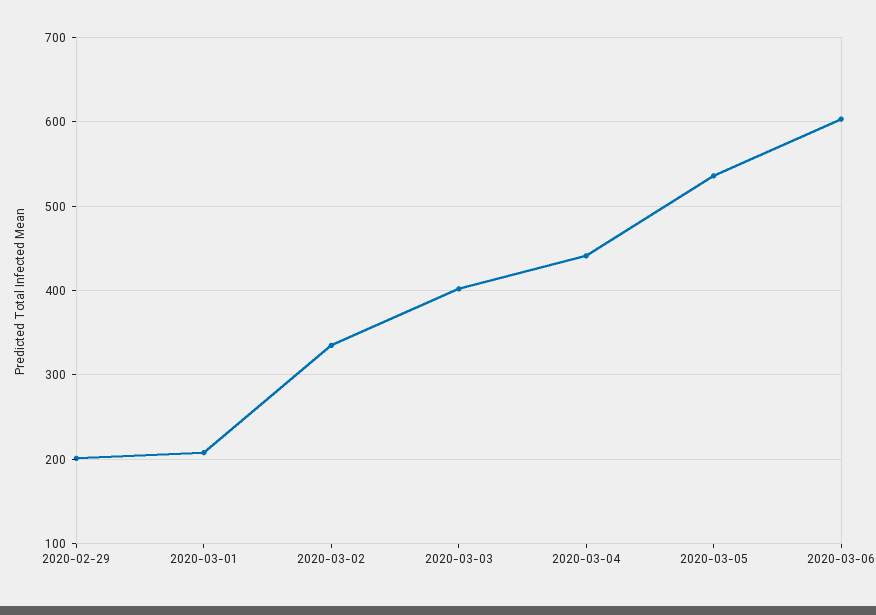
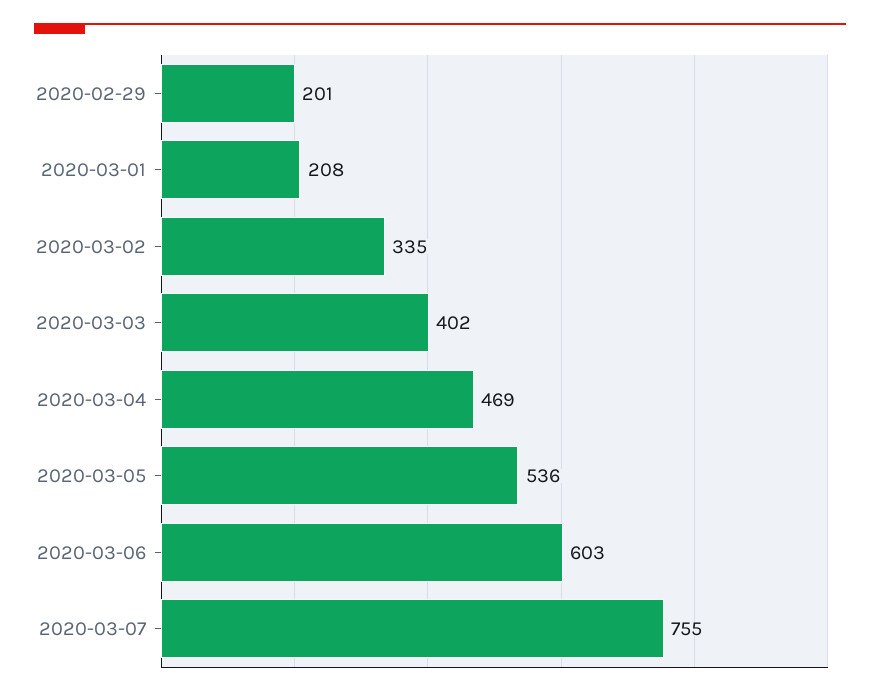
2020-03-04: 440 -> 469
2020-03-07: none -> 755

